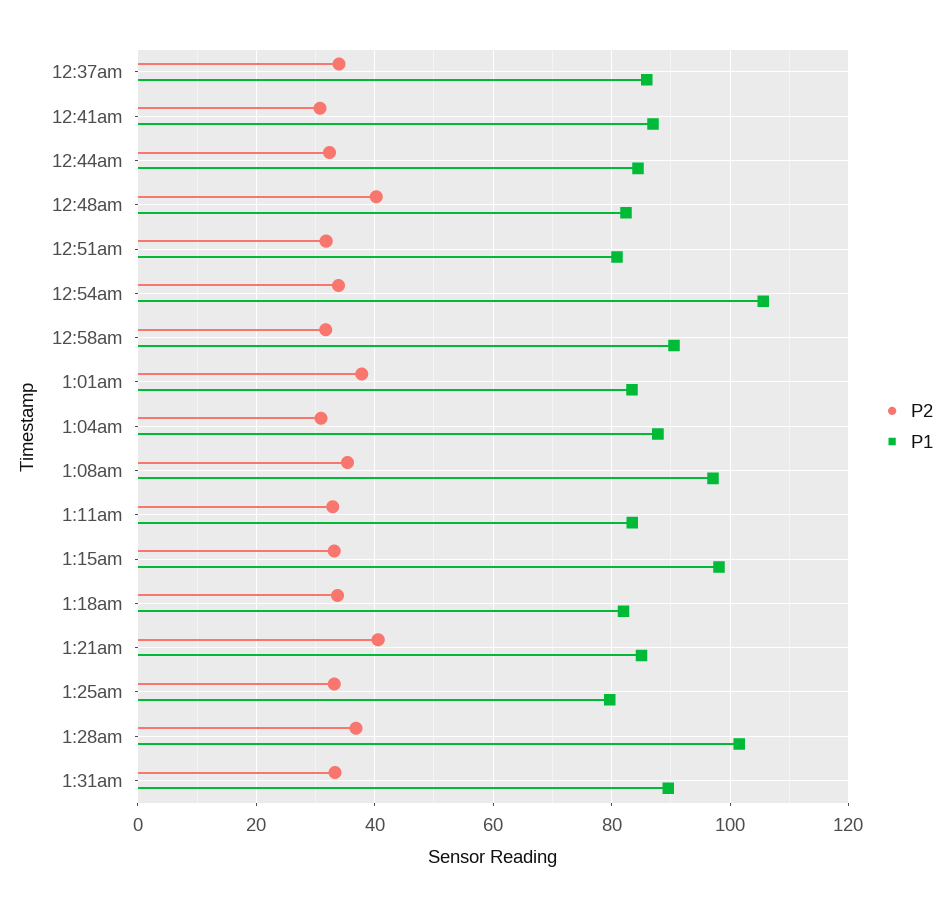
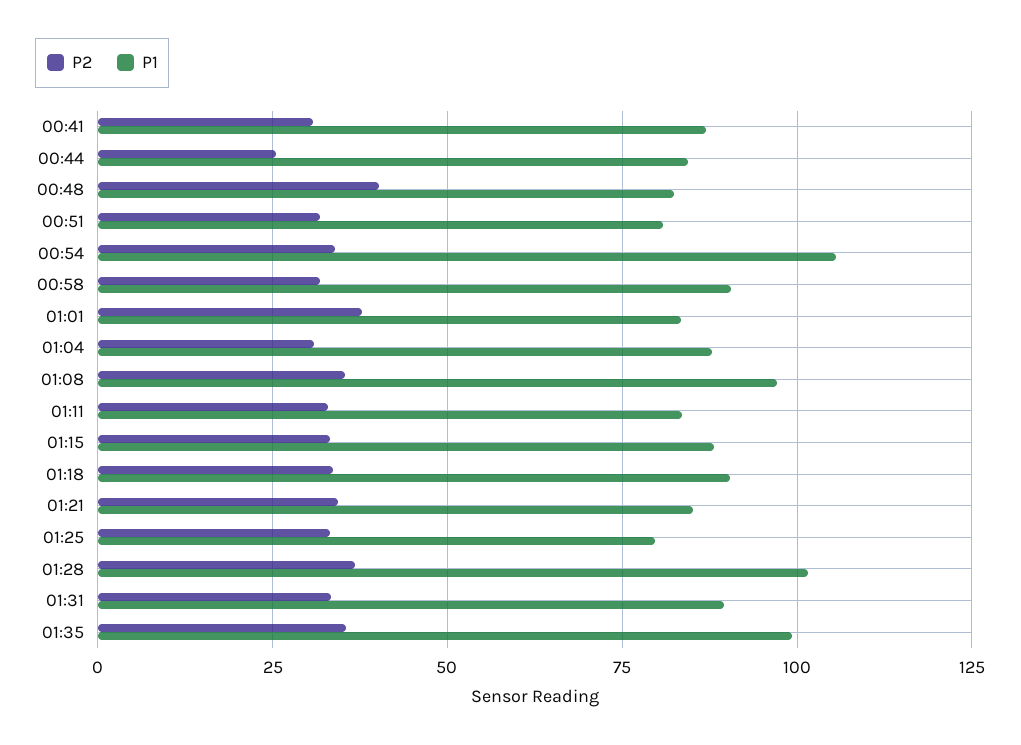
P2, 12:37am: 34 -> none
P1, 12:37am: 86 -> none
P2, 12:44am: 32 -> 25
P1, 1:15am: 98 -> 87.5
P1, 1:18am: 82 -> 90
P2, 1:21am: 40 -> 35
P2, 01:35: none -> 35
P1, 01:35: none -> 100

